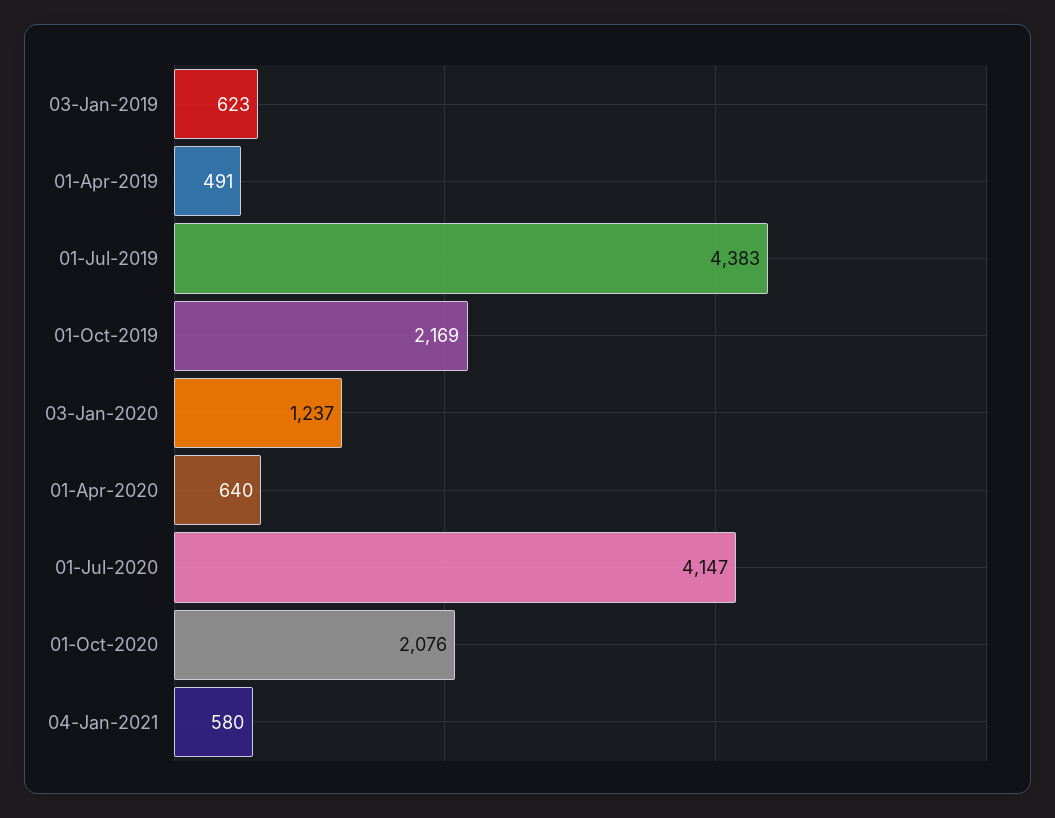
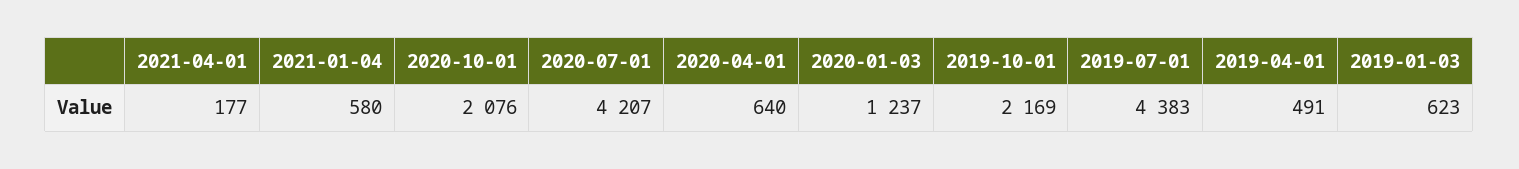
01-Jul-2020: 4147 -> 4207
2021-04-01: none -> 177

